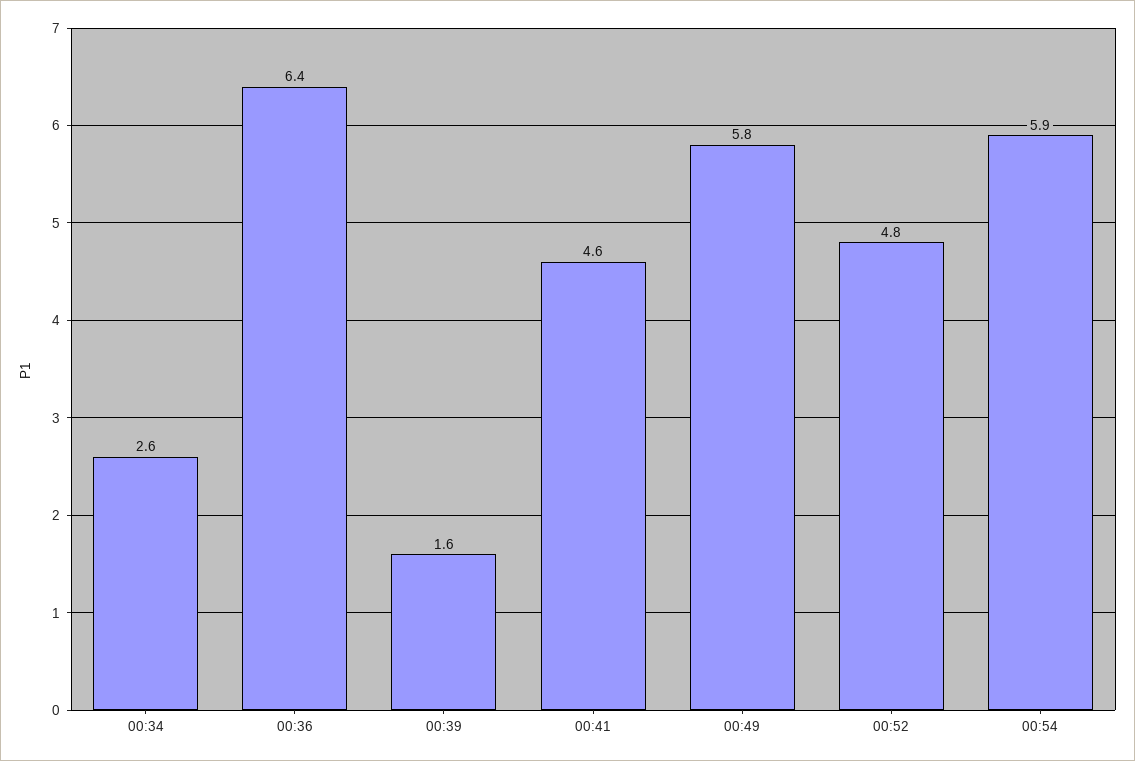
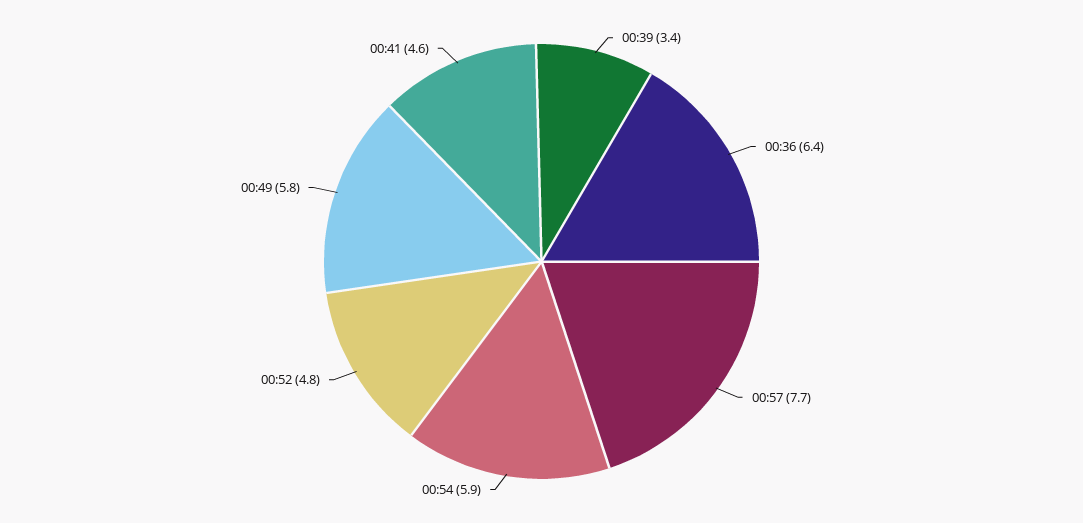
00:34: 2.6 -> none
00:39: 1.6 -> 3.4
00:57: none -> 7.7

